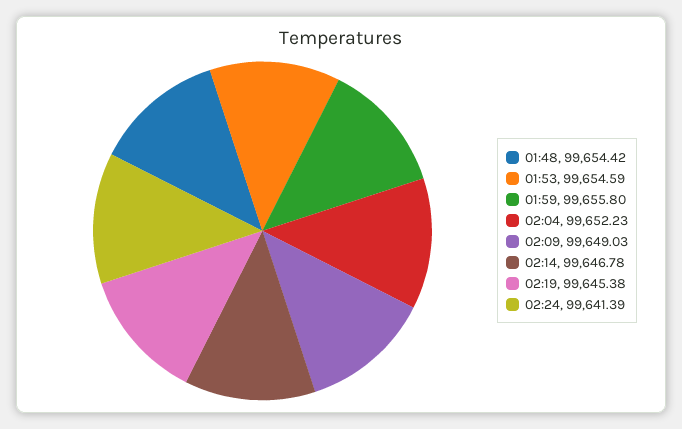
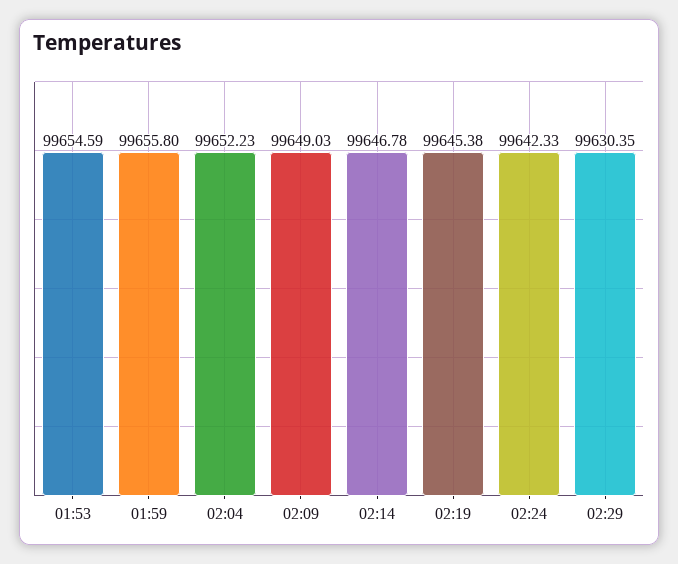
01:48: 99654.42 -> none
02:24: 99641.39 -> 99642.33
02:29: none -> 99630.35

